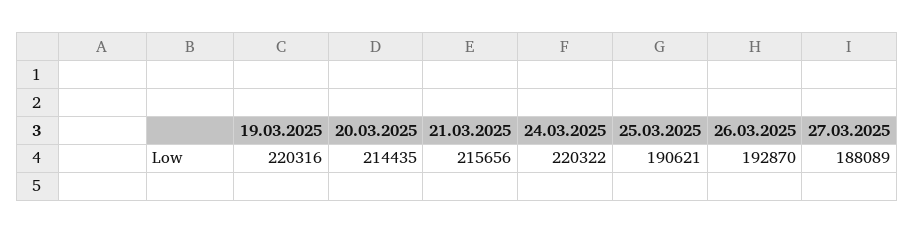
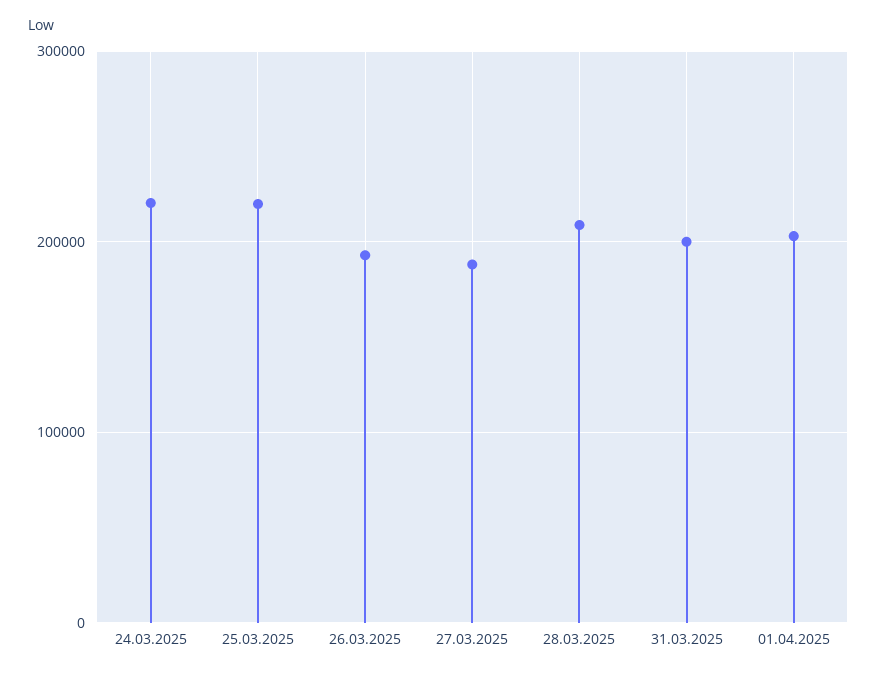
19.03.2025: 220316 -> none
20.03.2025: 214435 -> none
21.03.2025: 215656 -> none
25.03.2025: 190621 -> 220000
28.03.2025: none -> 210000
31.03.2025: none -> 200000
01.04.2025: none -> 200000

